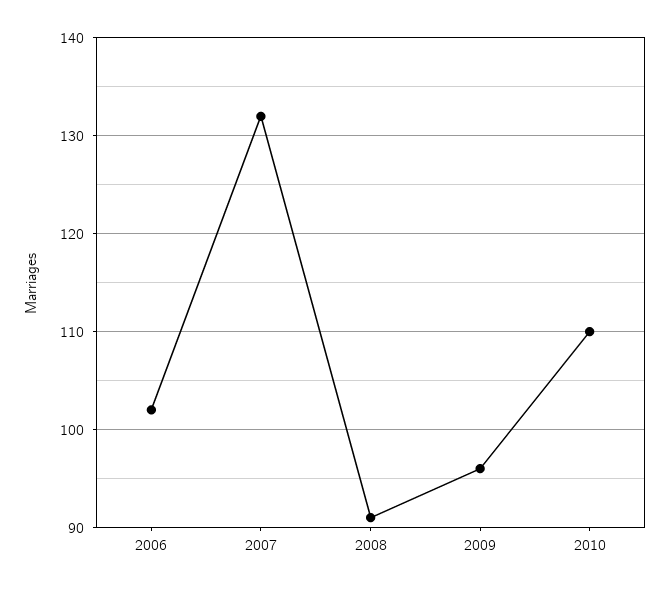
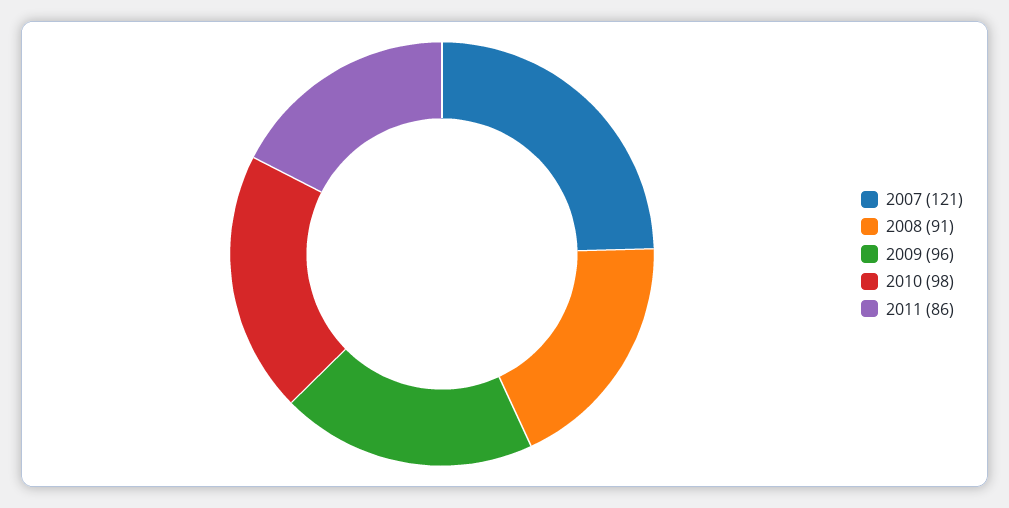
2006: 102 -> none
2007: 132 -> 121
2010: 110 -> 98
2011: none -> 86

